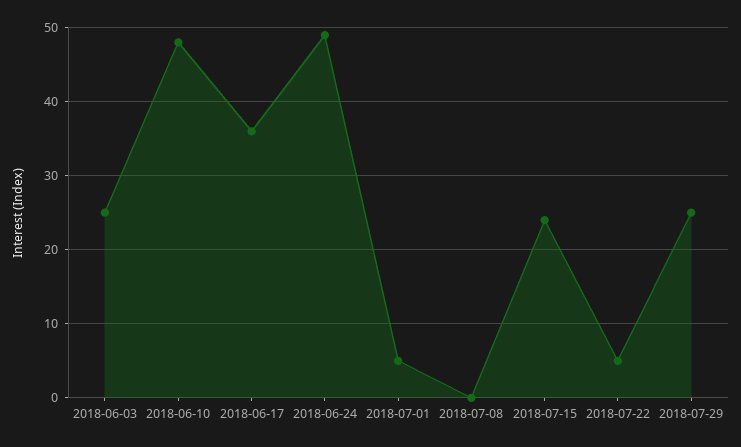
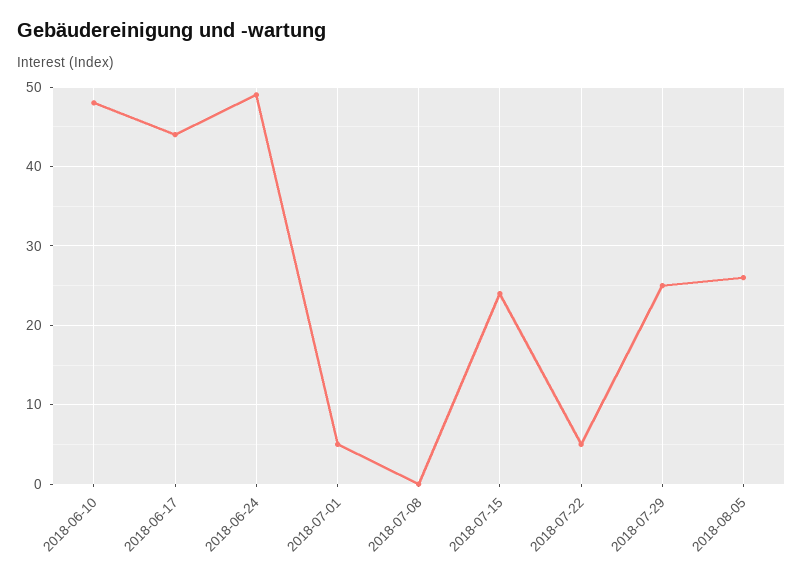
2018-06-03: 25 -> none
2018-06-17: 36 -> 44
2018-08-05: none -> 26

